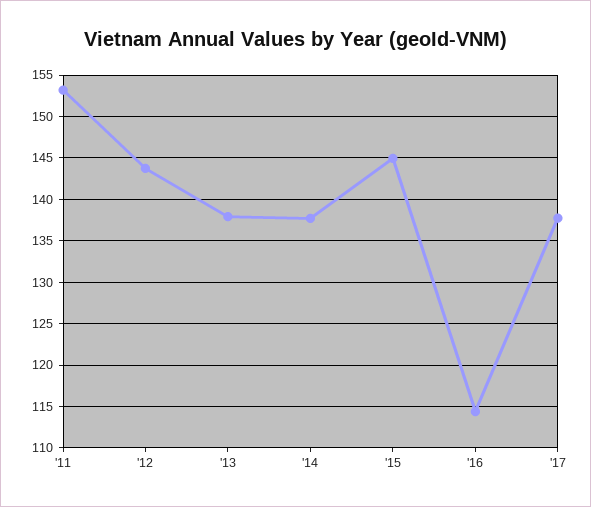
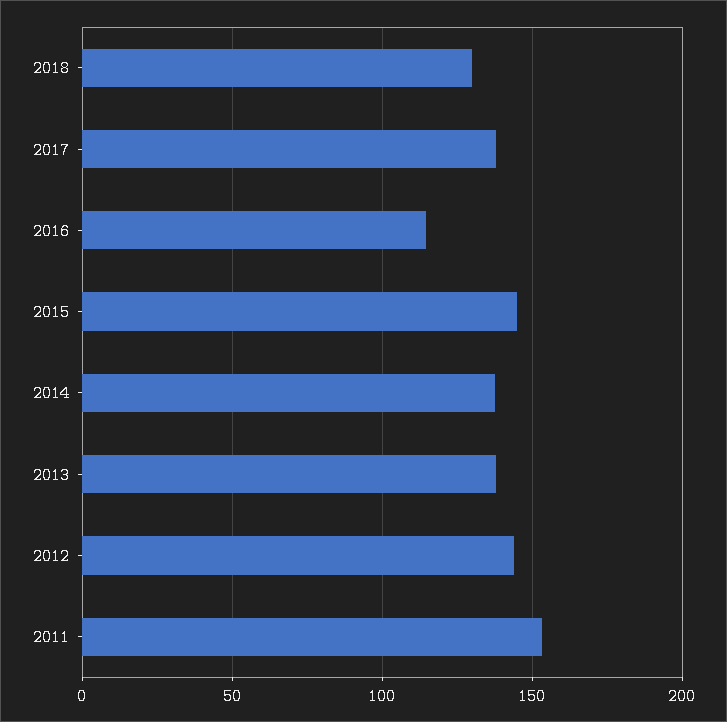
2018: none -> 130

